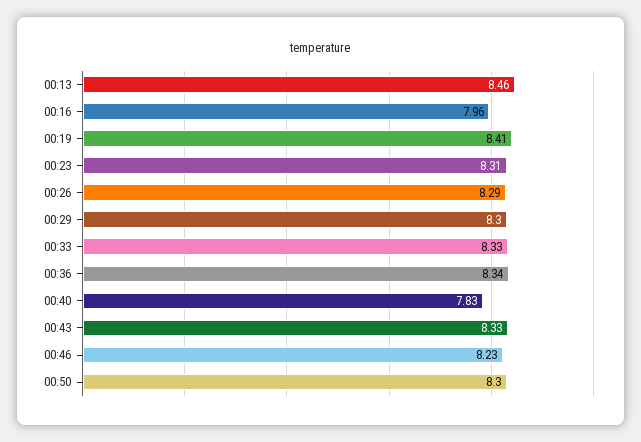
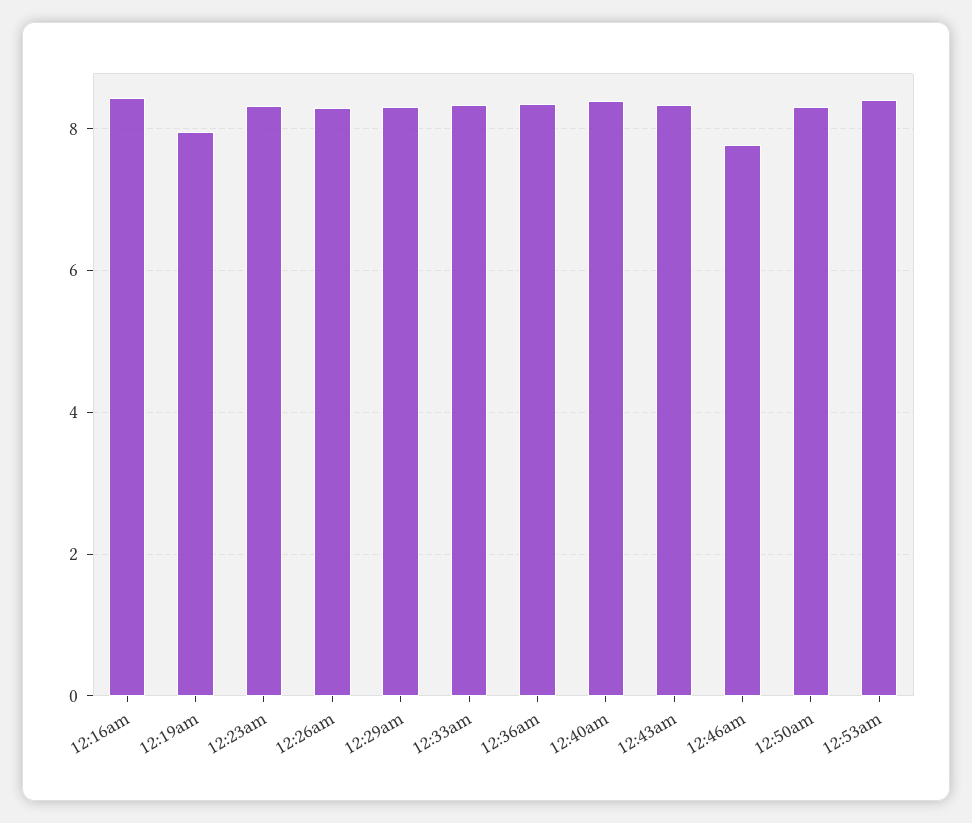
00:13: 8.46 -> none
00:16: 7.96 -> 8.4
00:19: 8.41 -> 8
00:40: 7.83 -> 8.4
00:46: 8.23 -> 7.8
12:53am: none -> 8.4

